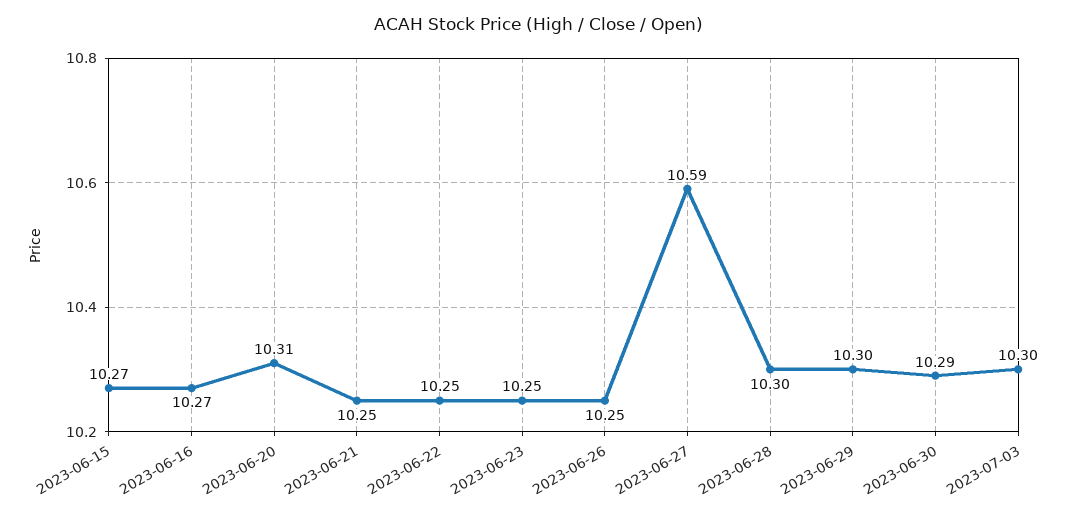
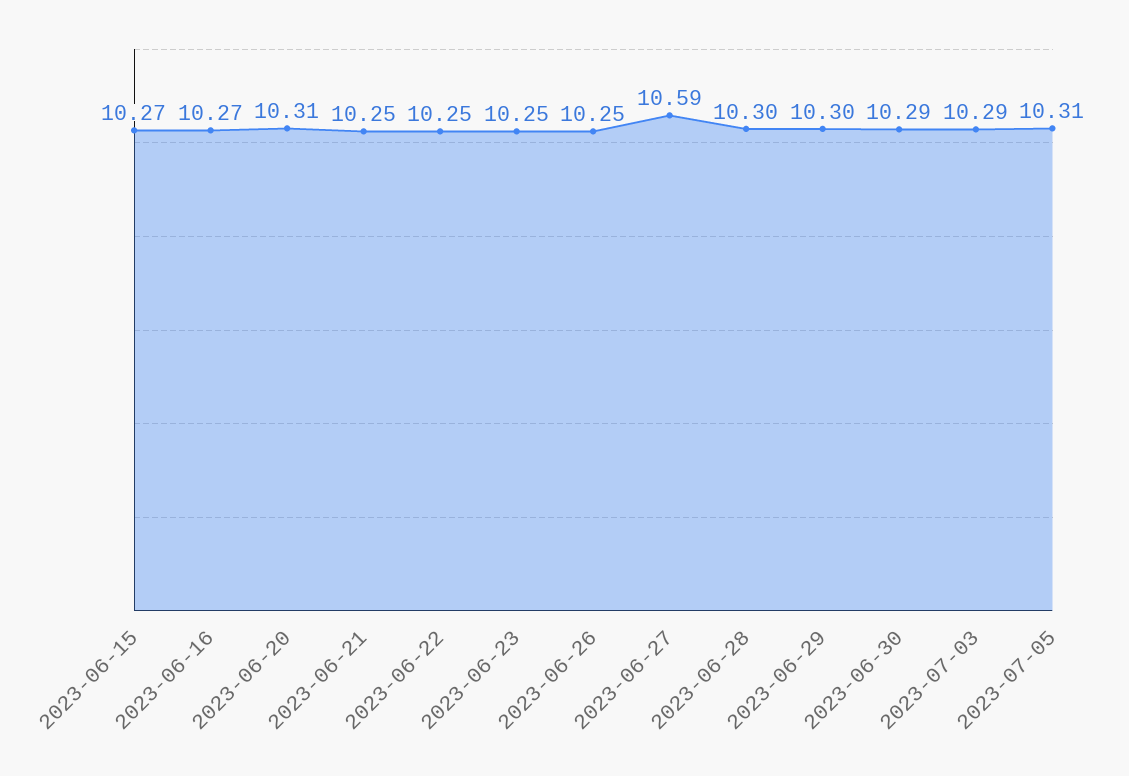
2023-07-03: 10.3 -> 10.29
2023-07-05: none -> 10.31

